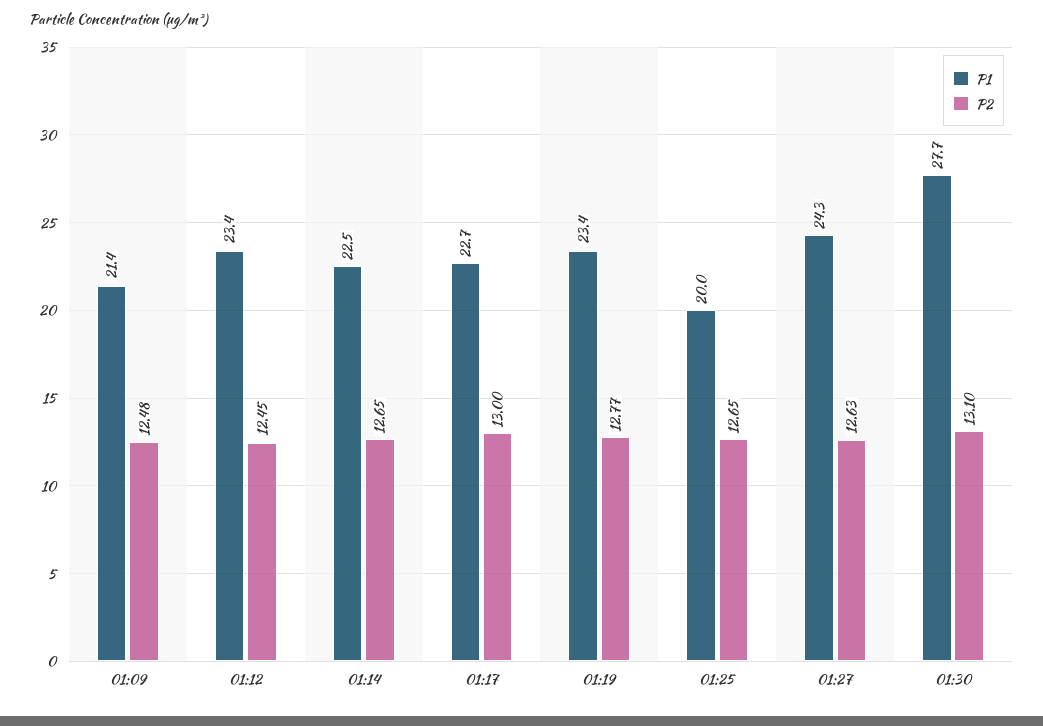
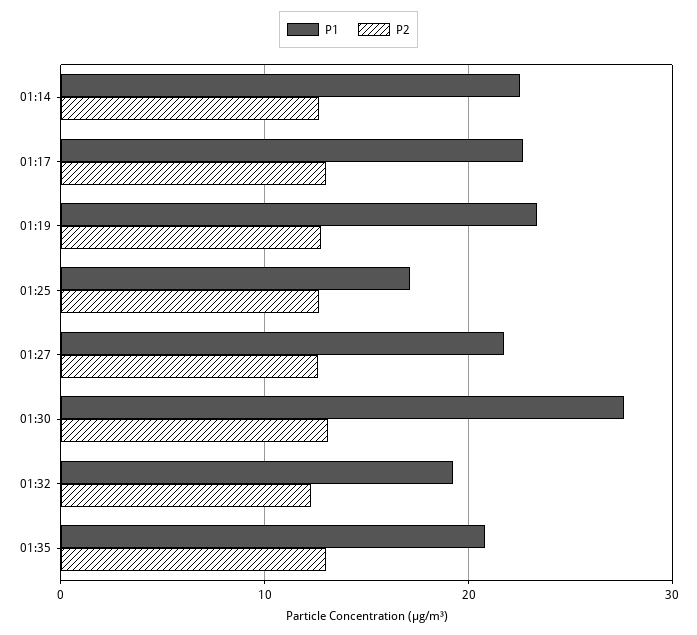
P1, 01:09: 21.4 -> none
P2, 01:09: 12.48 -> none
P1, 01:12: 23.4 -> none
P2, 01:12: 12.45 -> none
P1, 01:25: 20 -> 17
P1, 01:27: 24.3 -> 22
P1, 01:32: none -> 19
P2, 01:32: none -> 12
P1, 01:35: none -> 21
P2, 01:35: none -> 13

